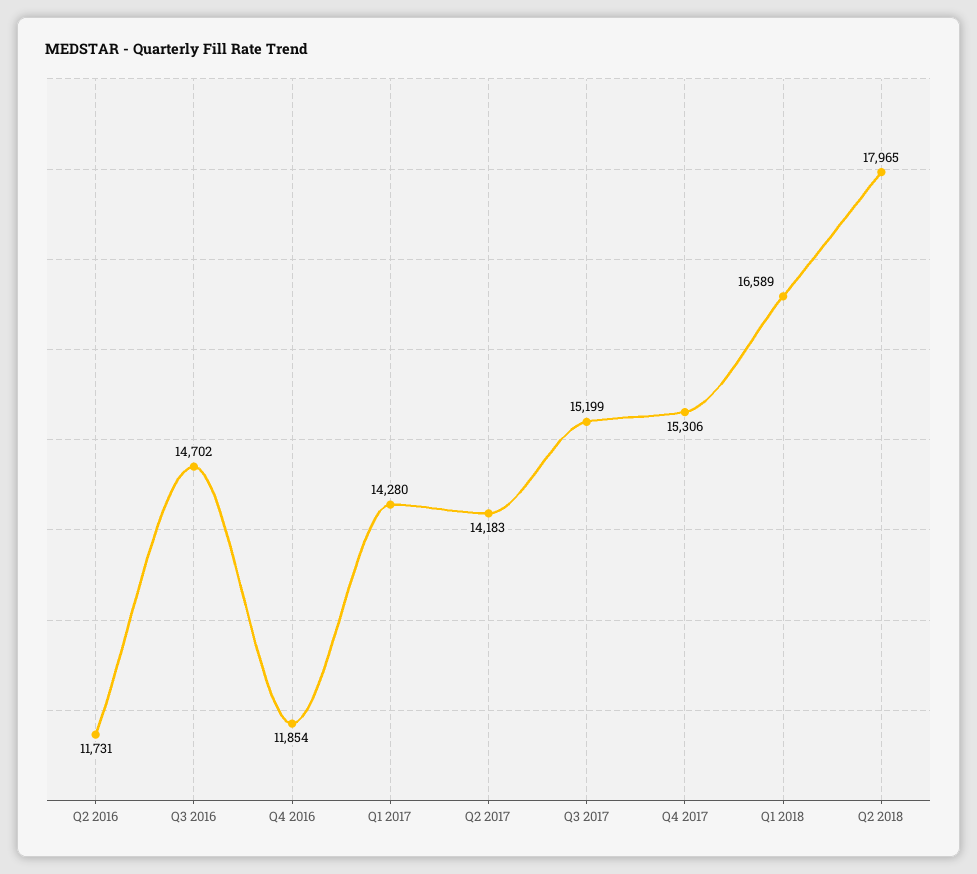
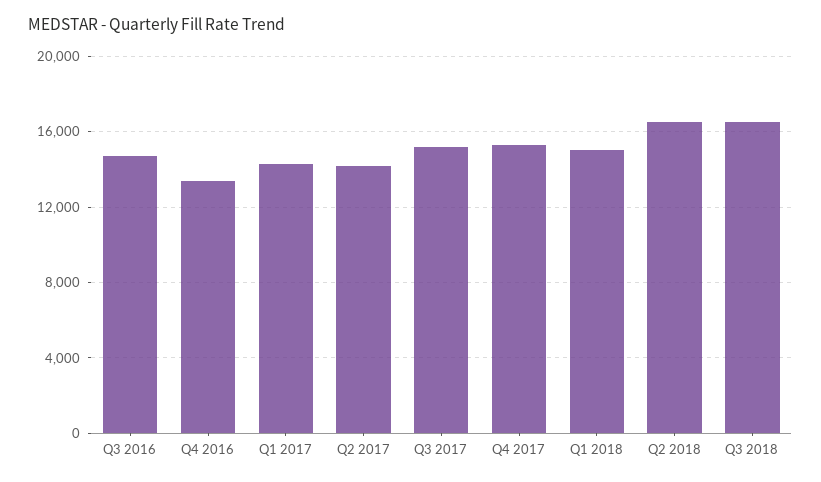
Q2 2016: 11731 -> none
Q4 2016: 11854 -> 13500
Q1 2018: 16589 -> 15000
Q2 2018: 17965 -> 16500
Q3 2018: none -> 16500

